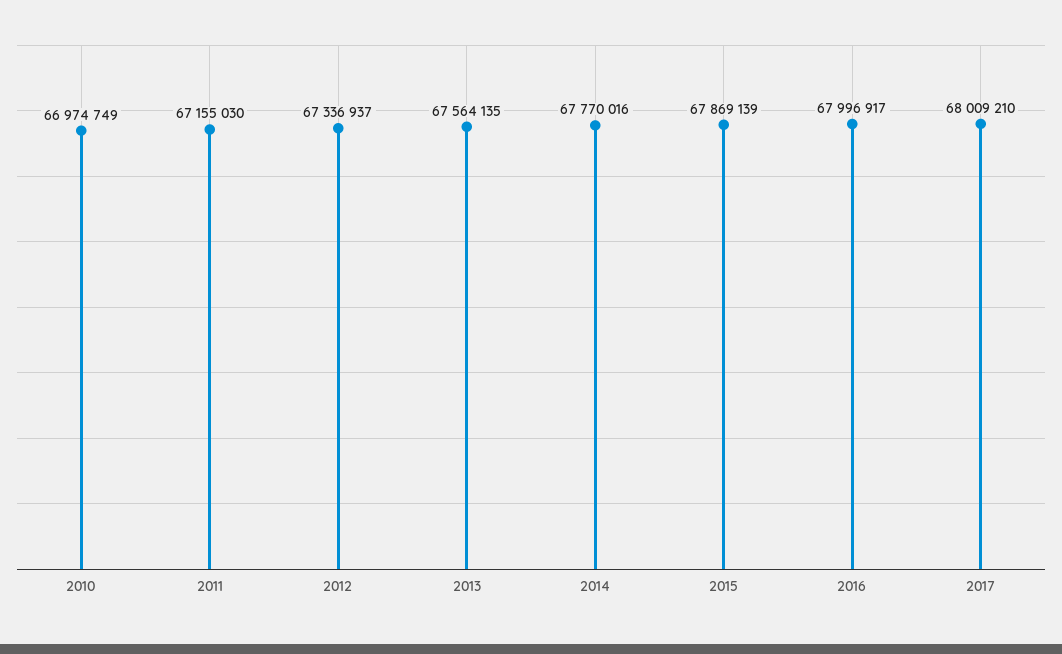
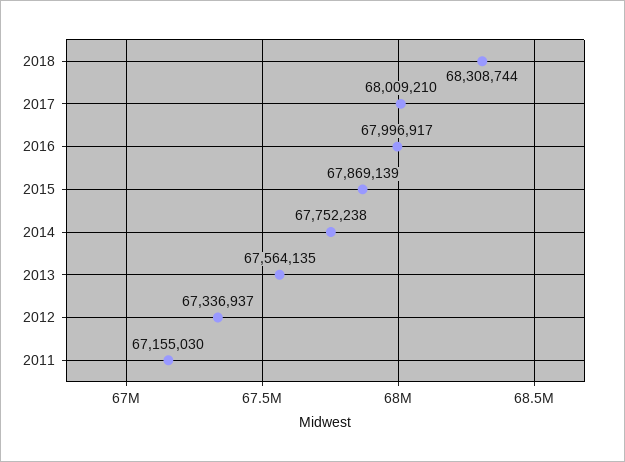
2010: 66974749 -> none
2014: 67770016 -> 67752238
2018: none -> 68308744

